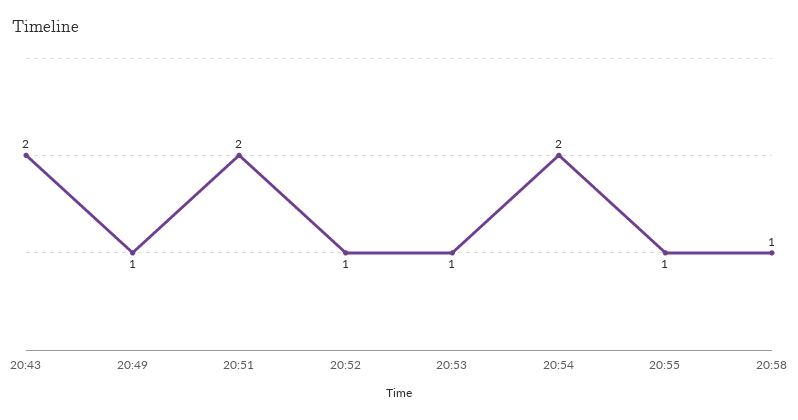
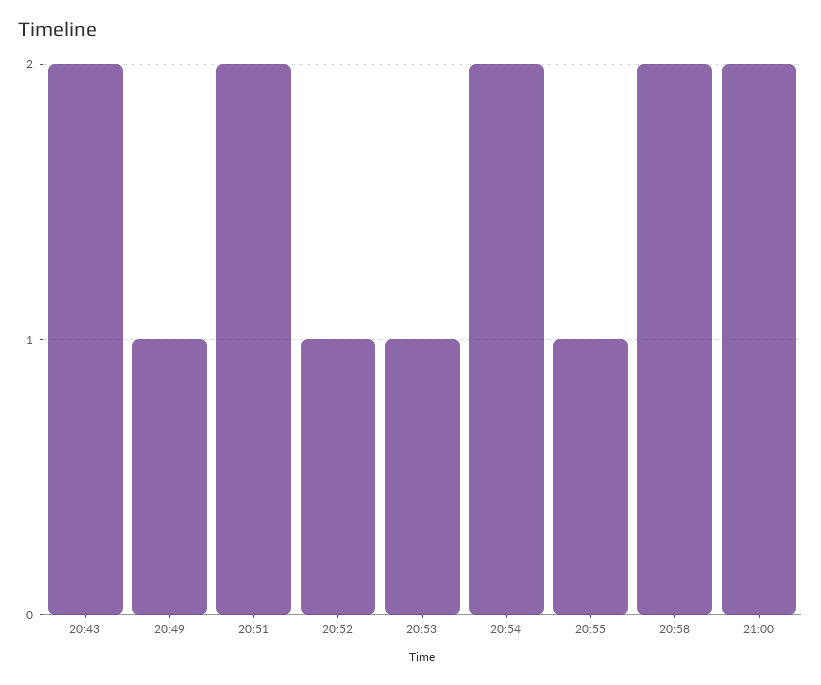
20:58: 1 -> 2
21:00: none -> 2

